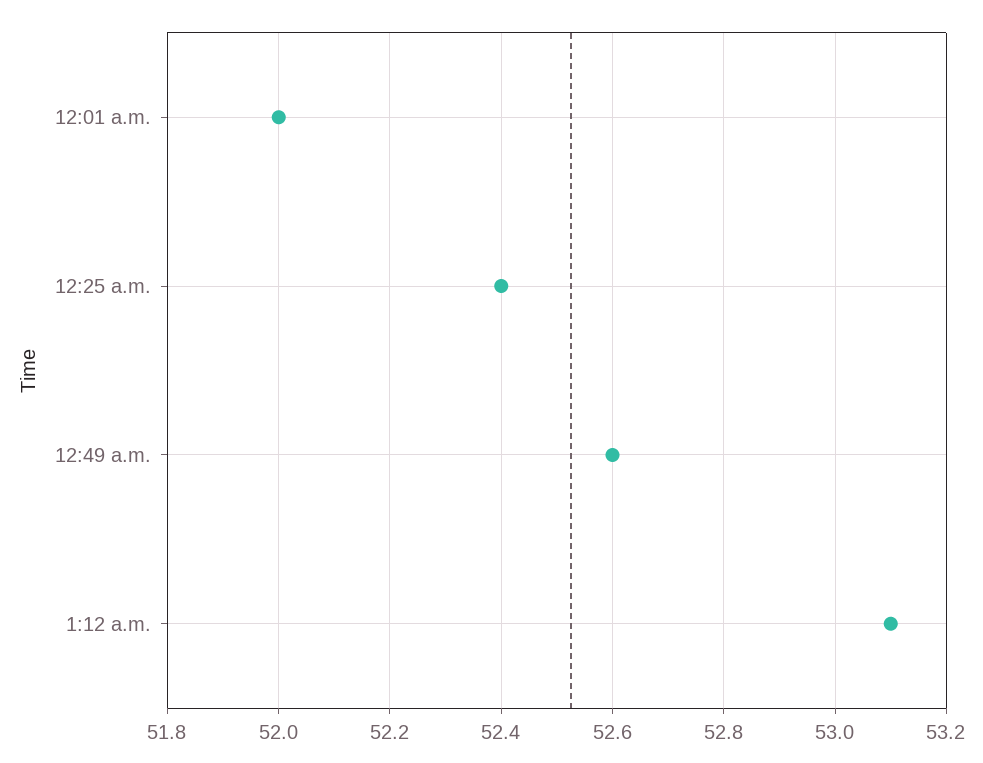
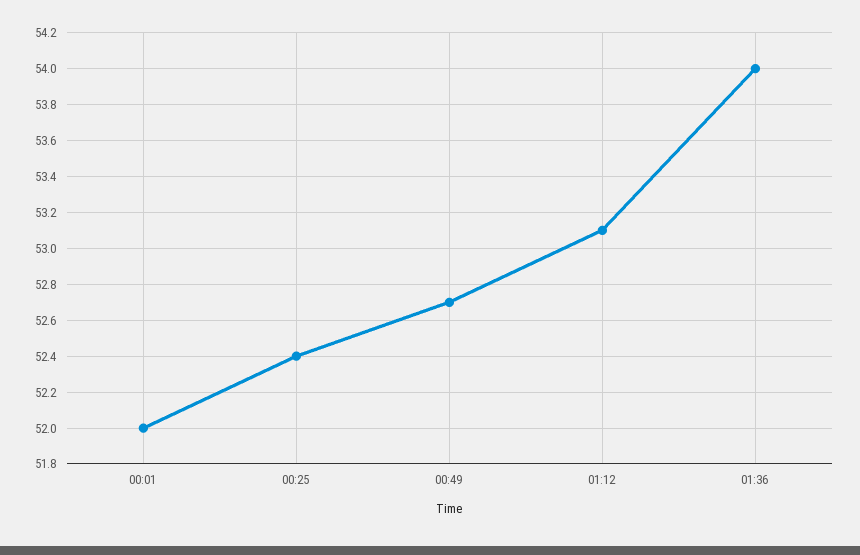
12:49 a.m.: 52.6 -> 52.7
01:36: none -> 54

